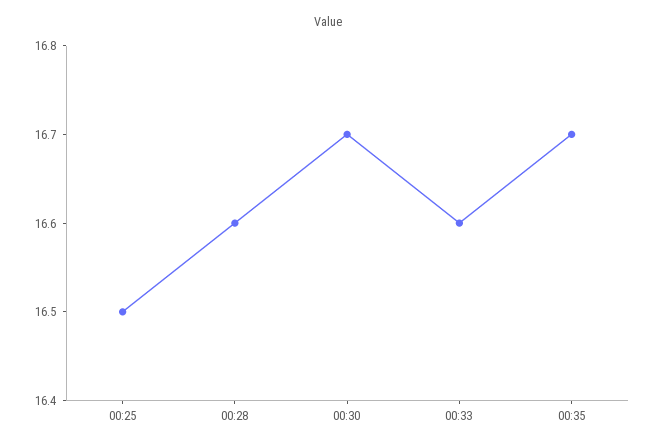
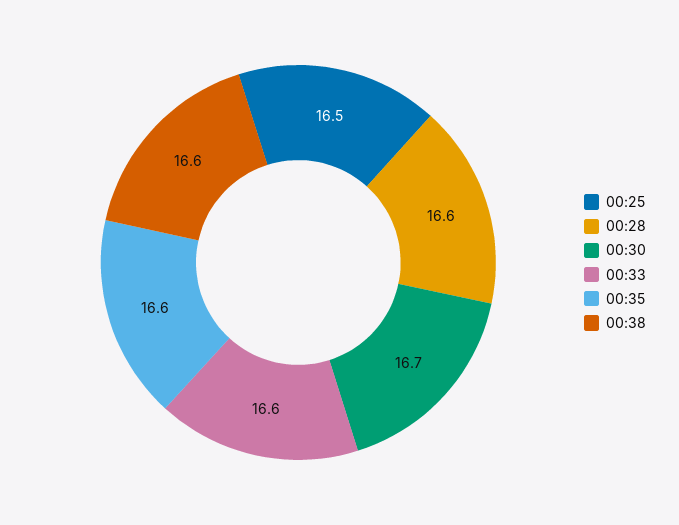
00:35: 16.7 -> 16.6
00:38: none -> 16.6

